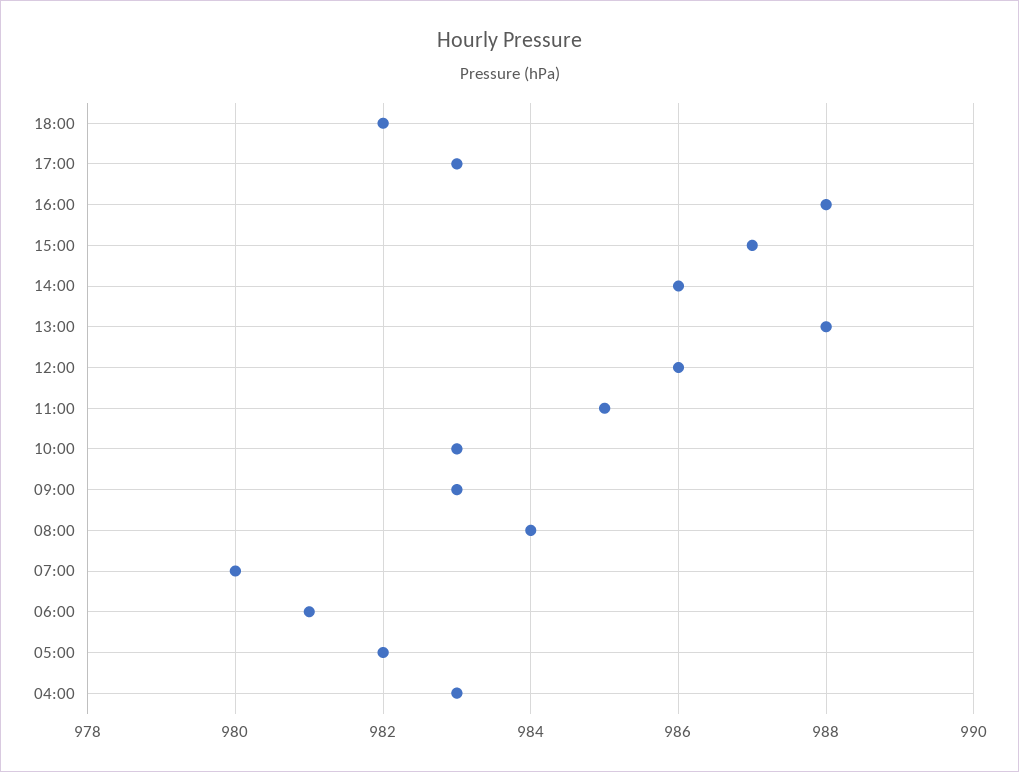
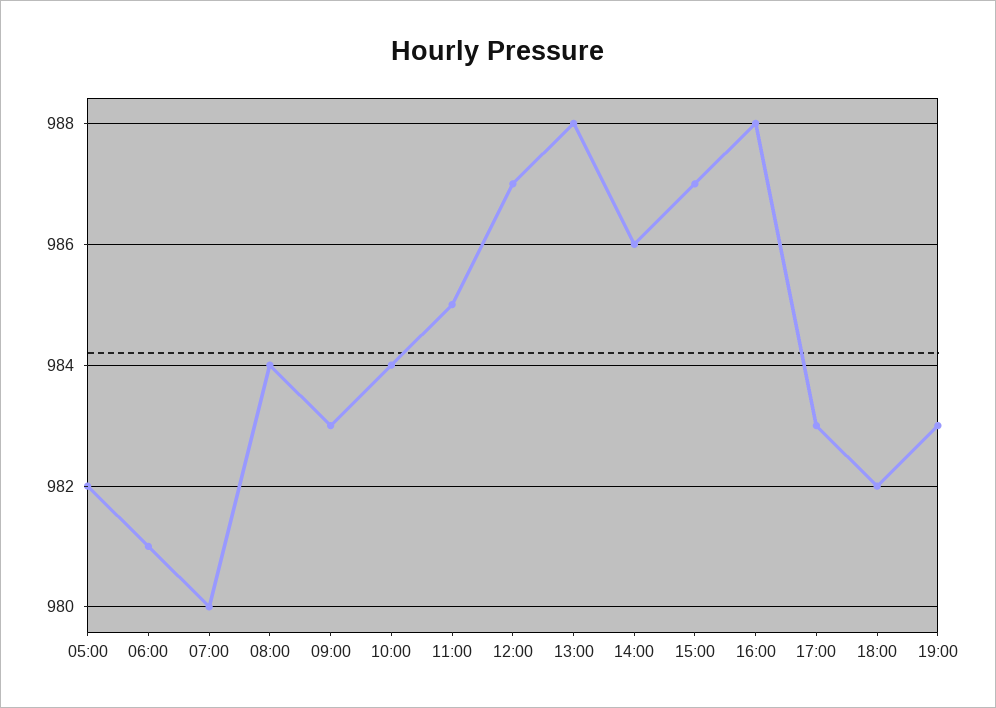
12:00: 986 -> 987
10:00: 983 -> 984
04:00: 983 -> none
19:00: none -> 983

